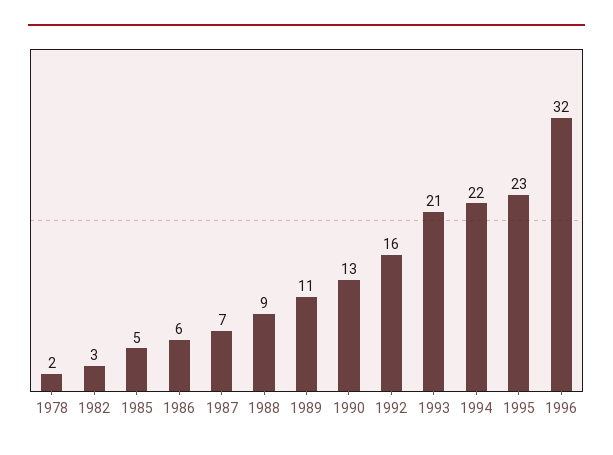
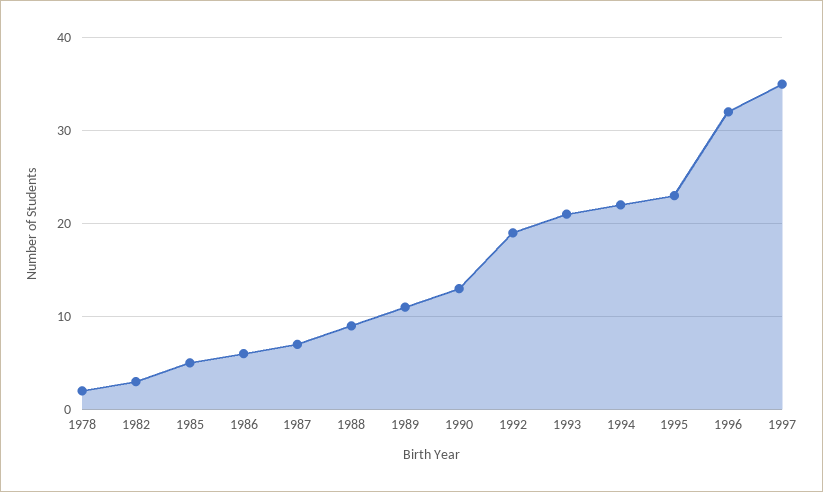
1992: 16 -> 19
1997: none -> 35

